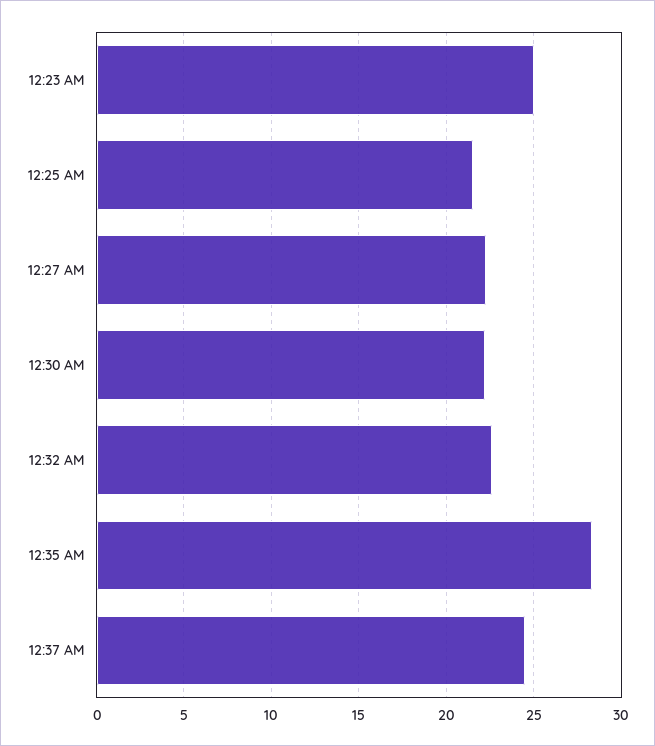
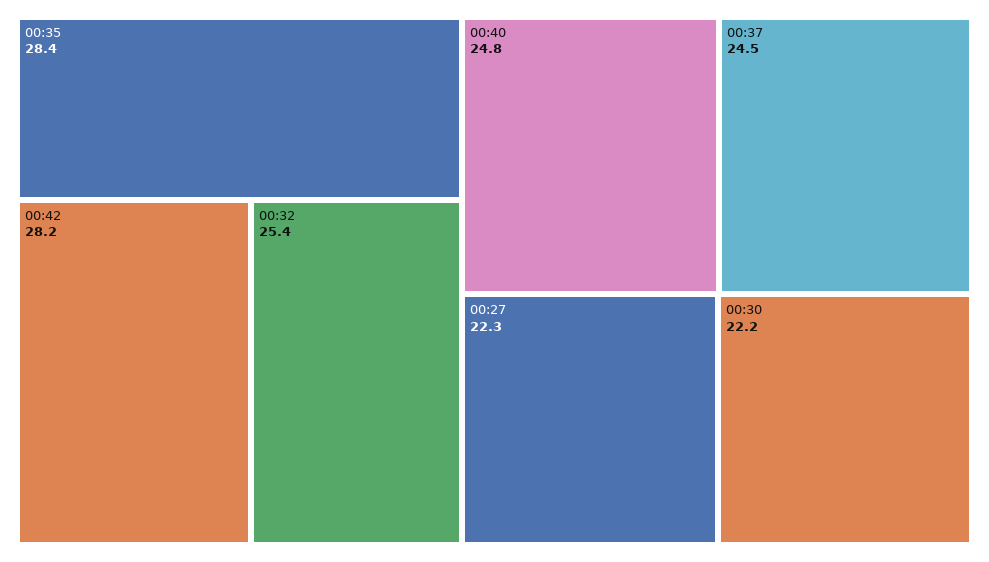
12:23 AM: 25 -> none
12:25 AM: 21.5 -> none
12:32 AM: 22.5 -> 25.4
00:42: none -> 28.2
00:40: none -> 24.8

